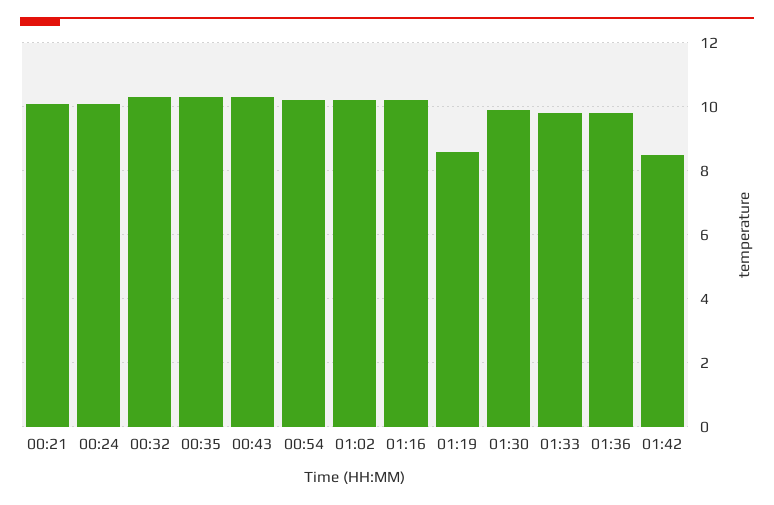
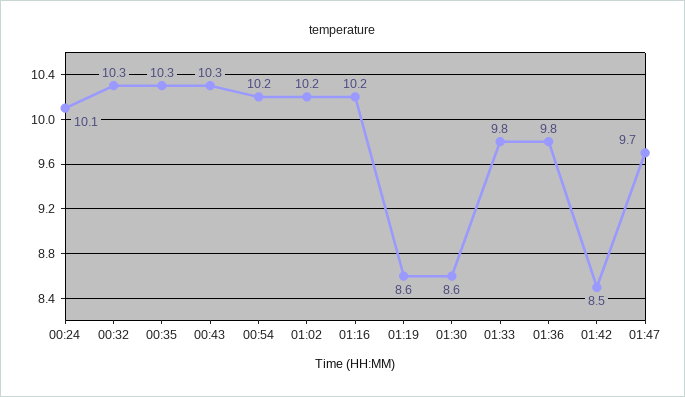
00:21: 10 -> none
01:30: 10 -> 8.6
01:47: none -> 9.7

